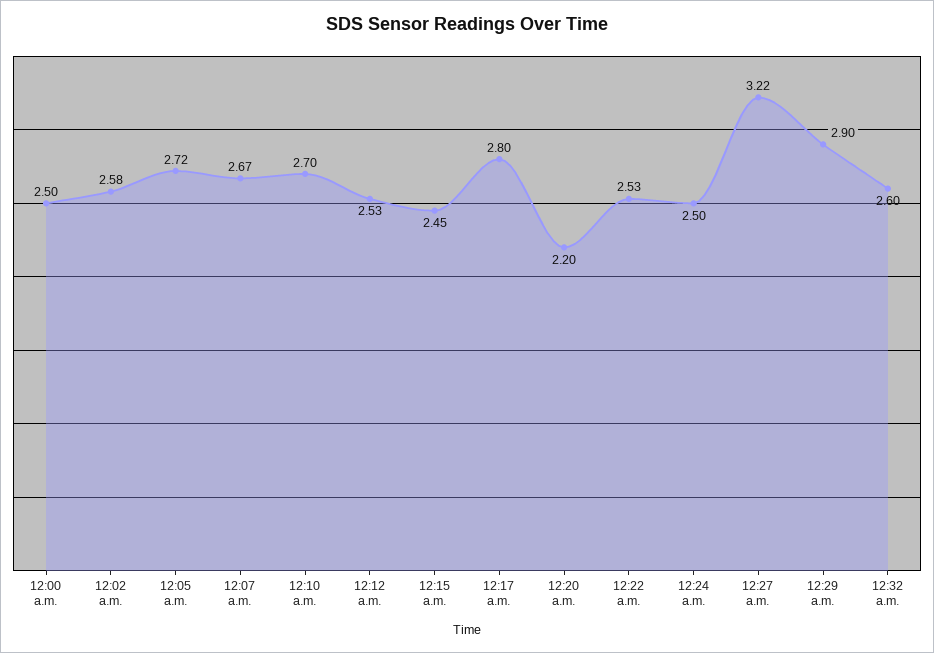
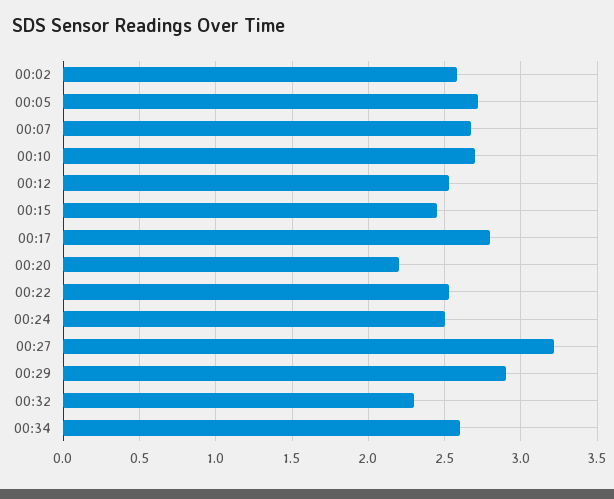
12:00 a.m.: 2.5 -> none
12:32 a.m.: 2.6 -> 2.3
00:34: none -> 2.6

